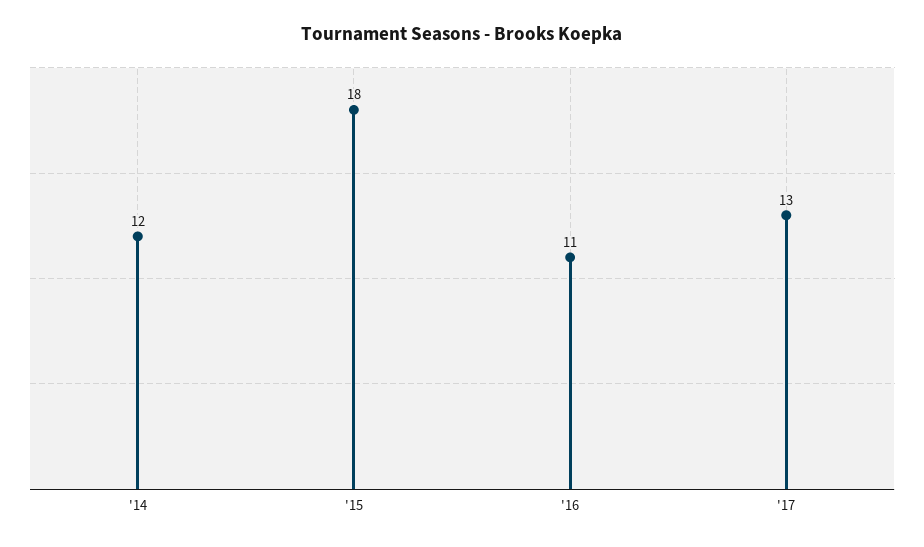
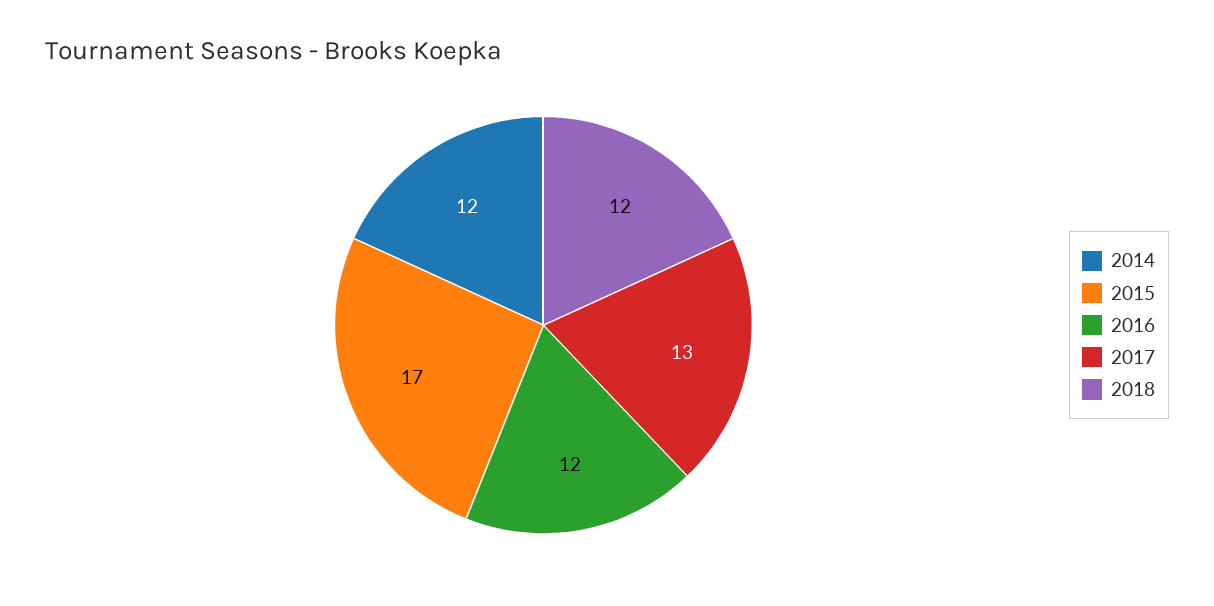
'15: 18 -> 17
'16: 11 -> 12
2018: none -> 12

